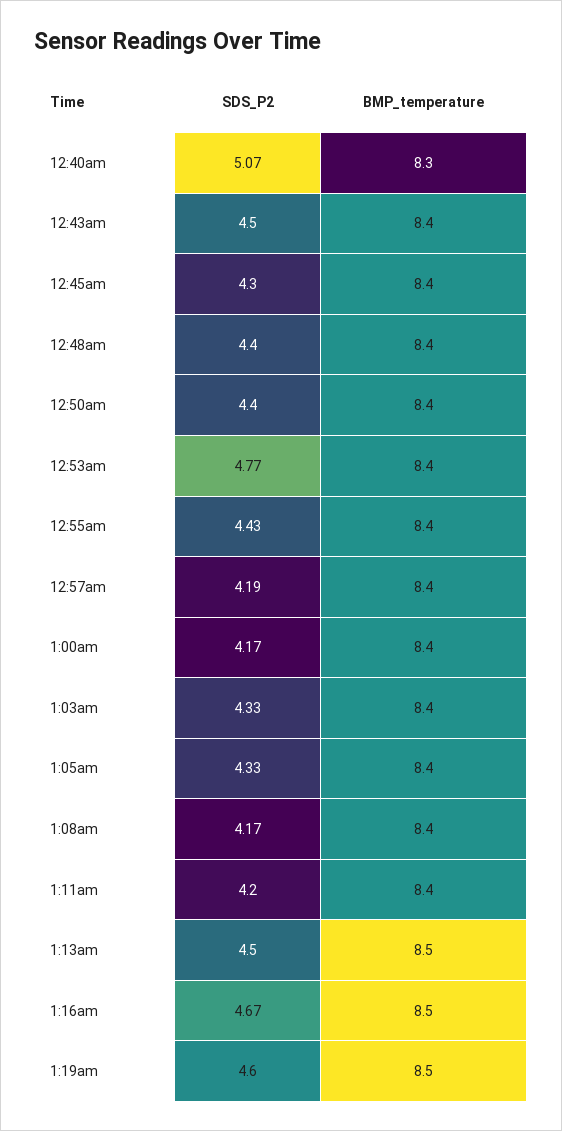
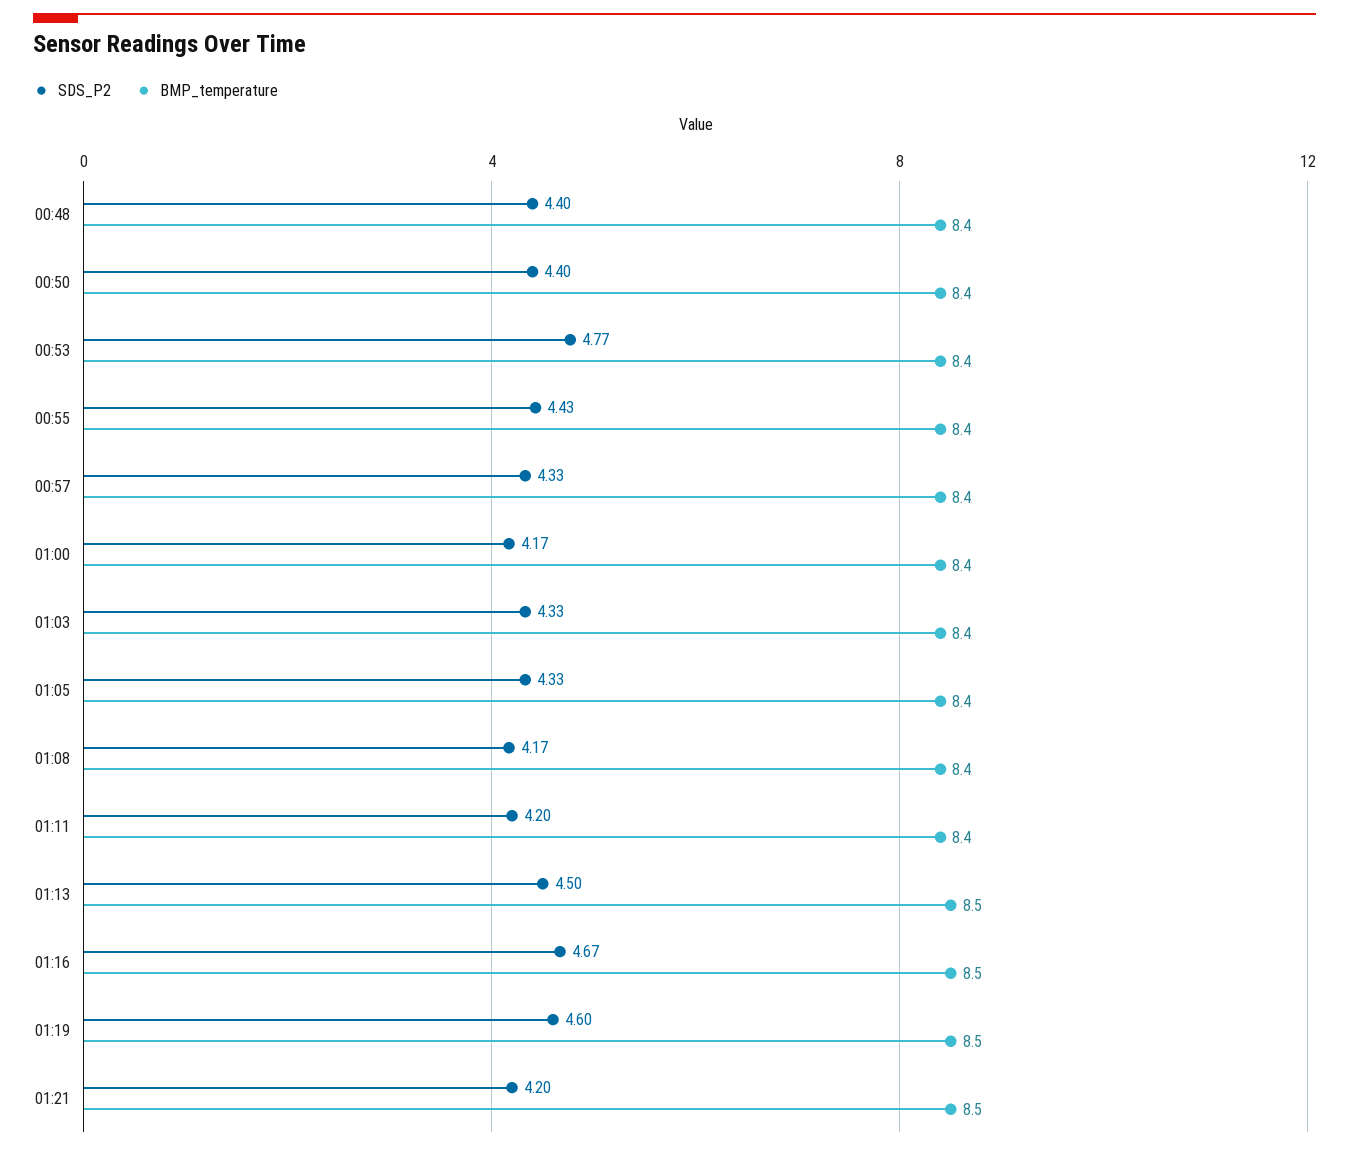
SDS_P2, 12:40am: 5.07 -> none
BMP_temperature, 12:40am: 8.3 -> none
SDS_P2, 12:43am: 4.5 -> none
BMP_temperature, 12:43am: 8.4 -> none
SDS_P2, 12:45am: 4.3 -> none
BMP_temperature, 12:45am: 8.4 -> none
SDS_P2, 12:57am: 4.19 -> 4.33
SDS_P2, 01:21: none -> 4.2
BMP_temperature, 01:21: none -> 8.5

